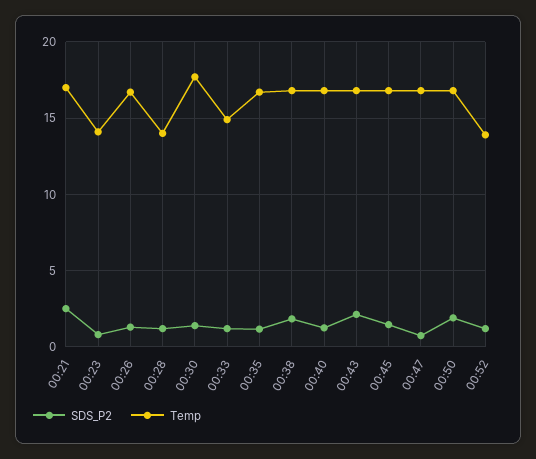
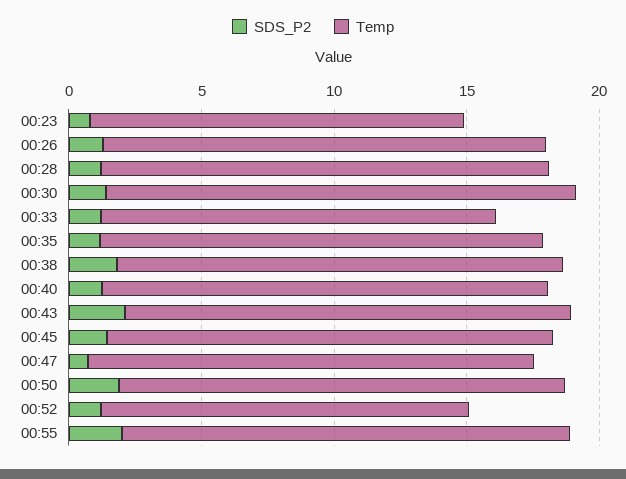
SDS_P2, 00:21: 2.5 -> none
Temp, 00:21: 17 -> none
Temp, 00:28: 14 -> 17
SDS_P2, 00:55: none -> 2
Temp, 00:55: none -> 17

